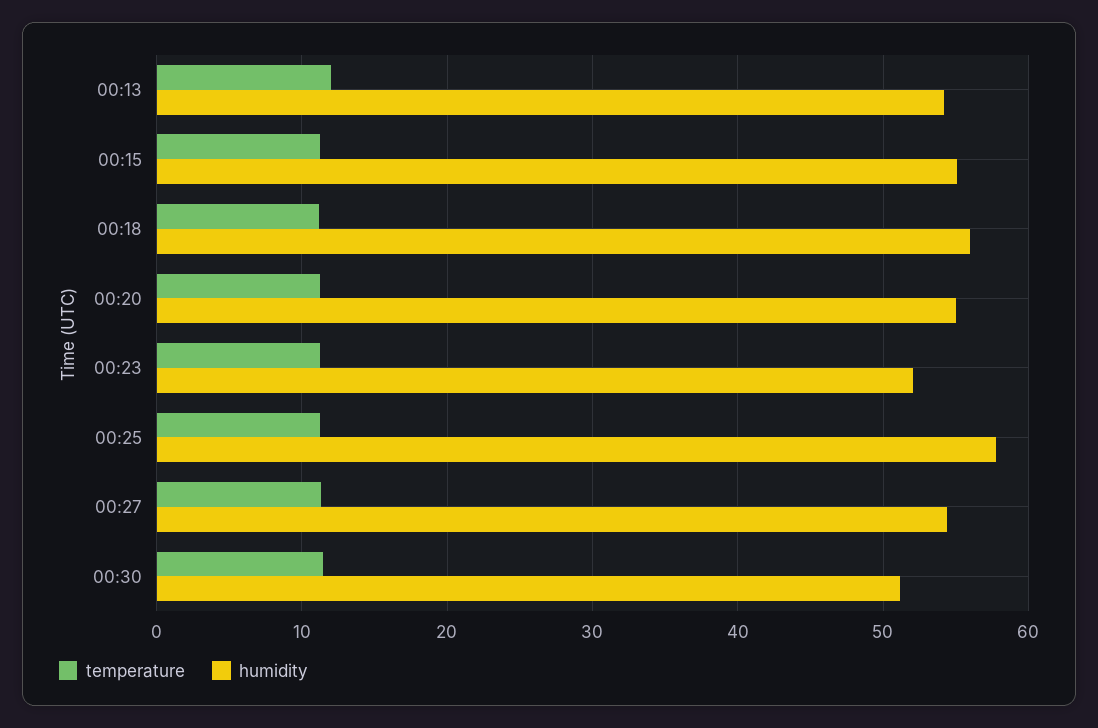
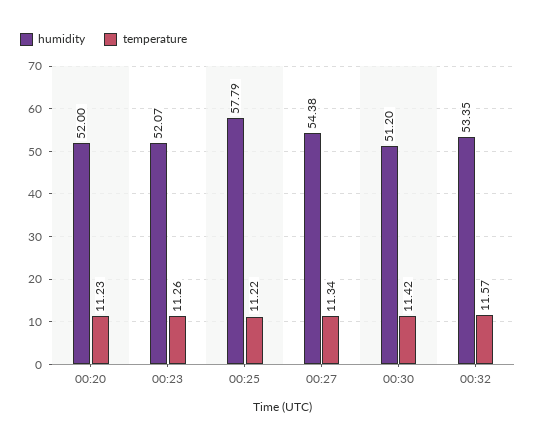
temperature, 00:13: 12 -> none
humidity, 00:13: 54 -> none
temperature, 00:15: 11 -> none
humidity, 00:15: 55 -> none
temperature, 00:18: 11 -> none
humidity, 00:18: 56 -> none
humidity, 00:20: 55 -> 52
humidity, 00:32: none -> 53.35
temperature, 00:32: none -> 11.57

